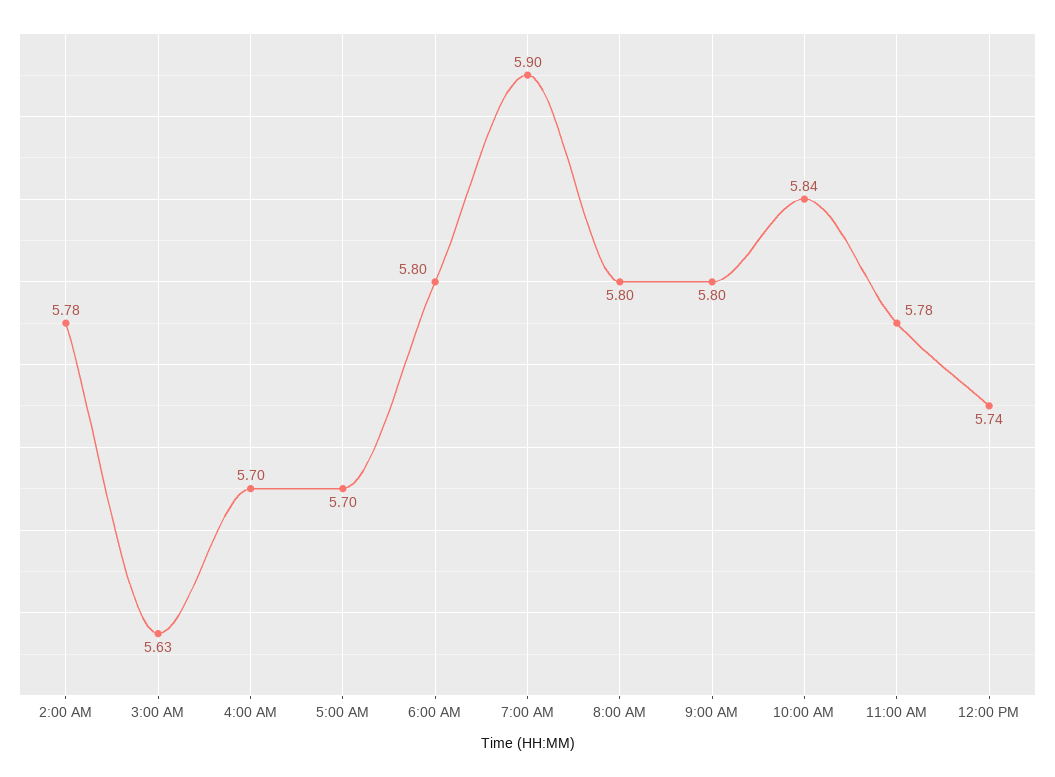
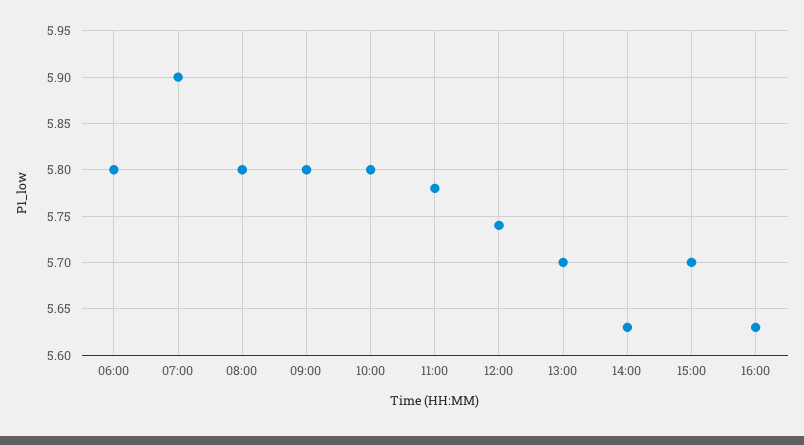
2:00 AM: 5.78 -> none
3:00 AM: 5.63 -> none
4:00 AM: 5.7 -> none
5:00 AM: 5.7 -> none
10:00 AM: 5.84 -> 5.8
13:00: none -> 5.7
14:00: none -> 5.63
15:00: none -> 5.7
16:00: none -> 5.63

